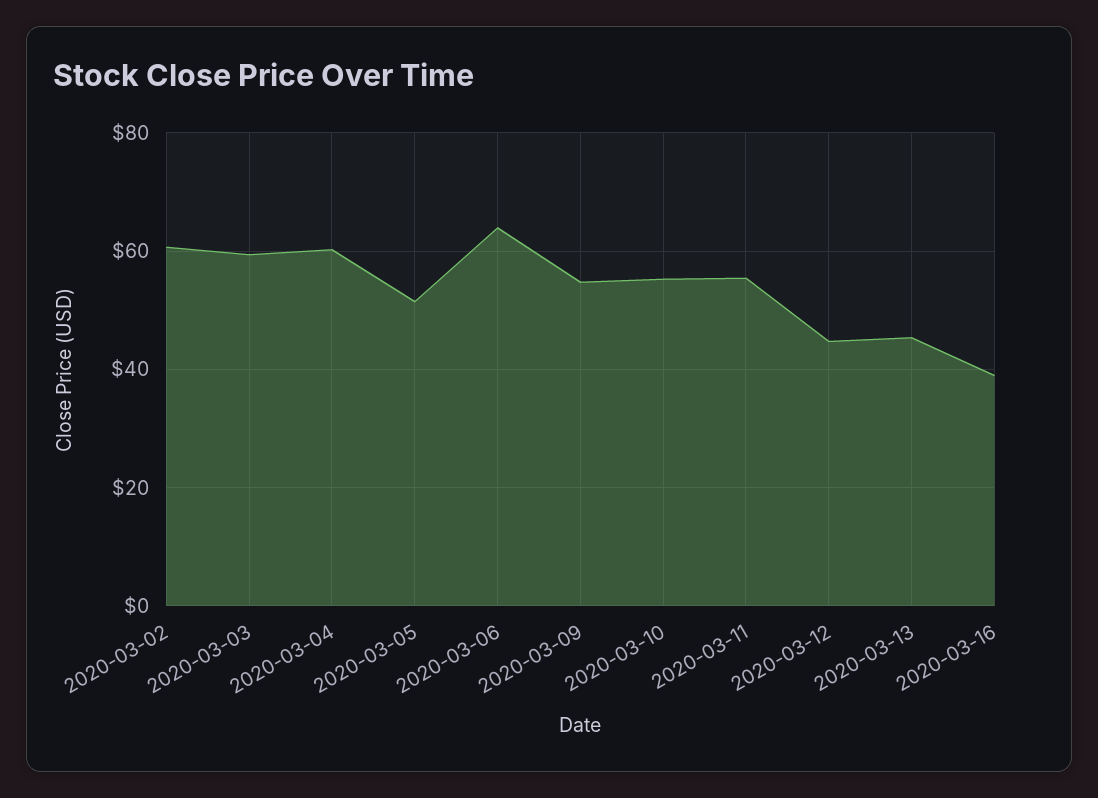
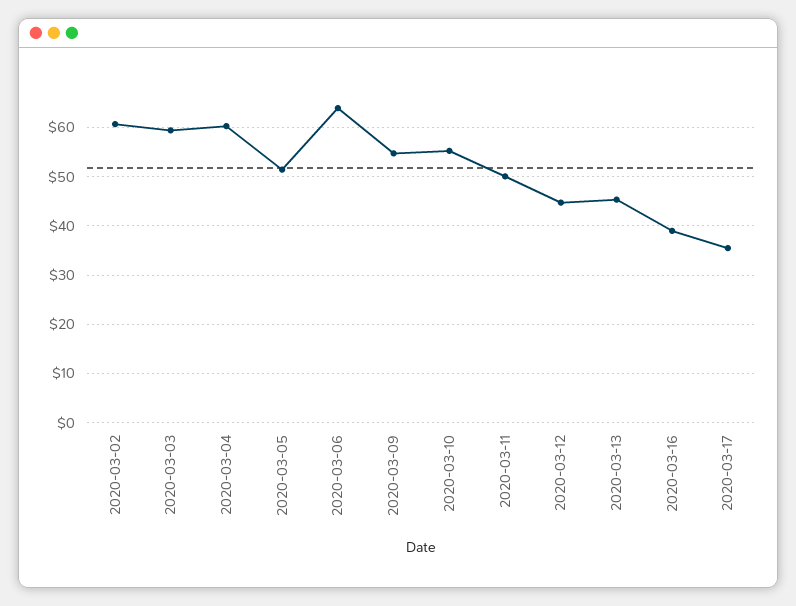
2020-03-11: 56 -> 50
2020-03-17: none -> 36

